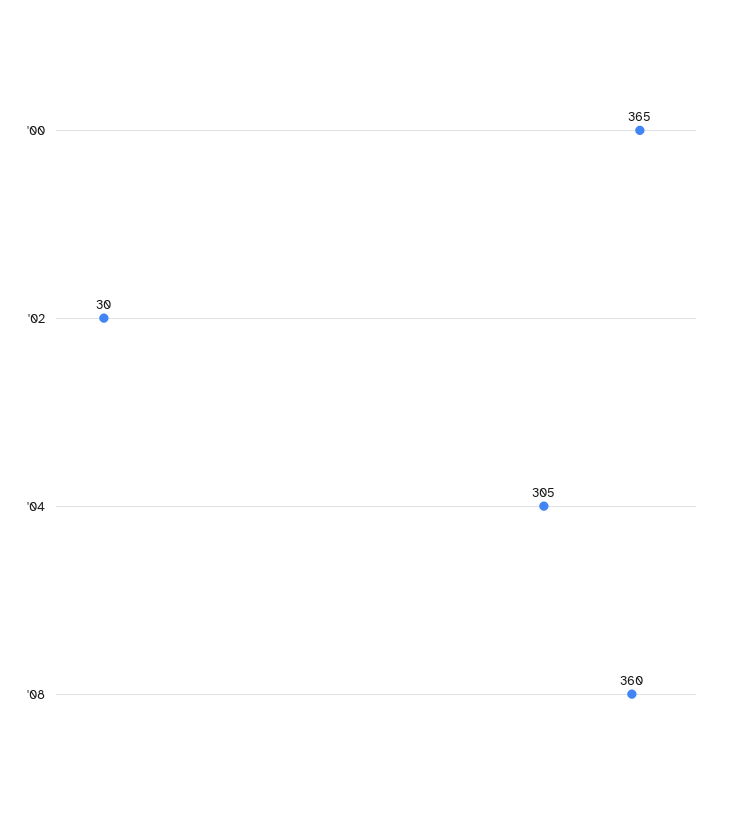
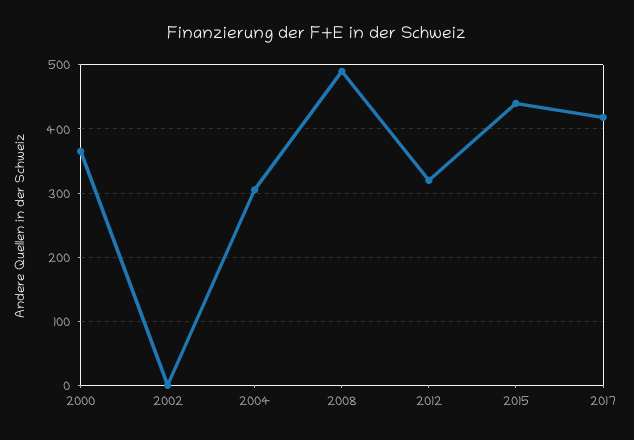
'02: 30 -> 0
'08: 360 -> 490
2012: none -> 320
2015: none -> 440
2017: none -> 420

